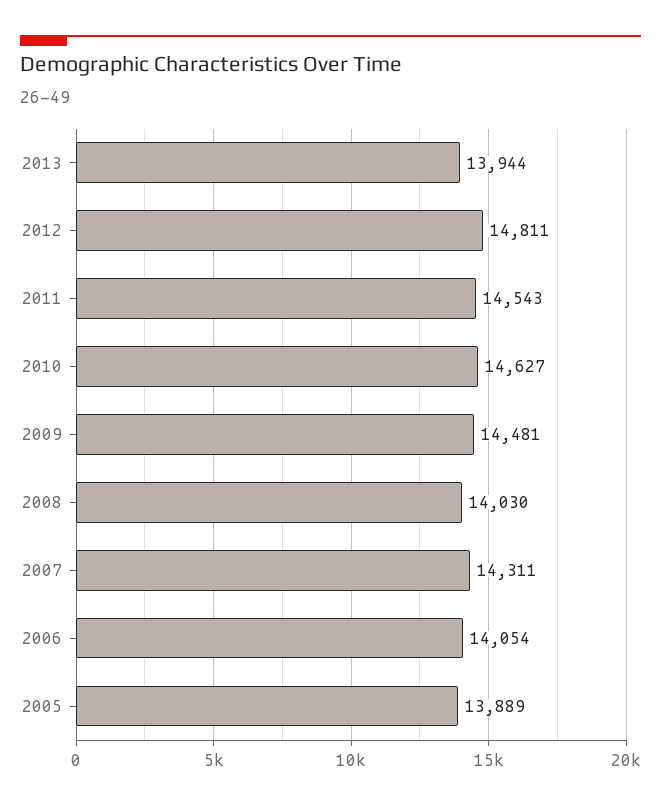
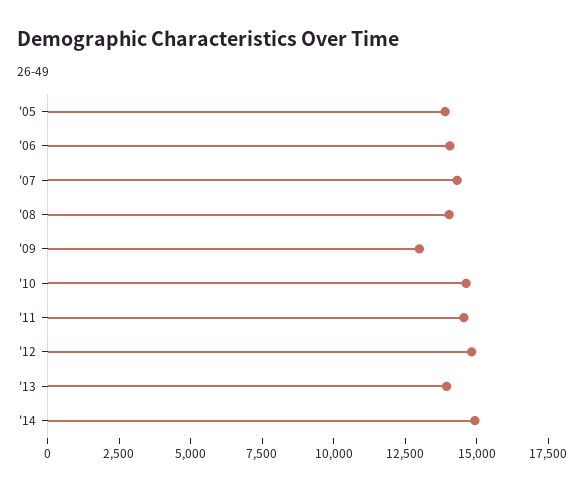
2009: 14481 -> 13000
'14: none -> 15000

